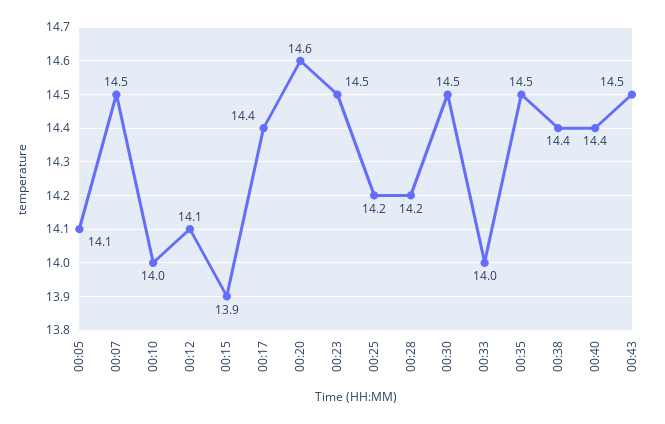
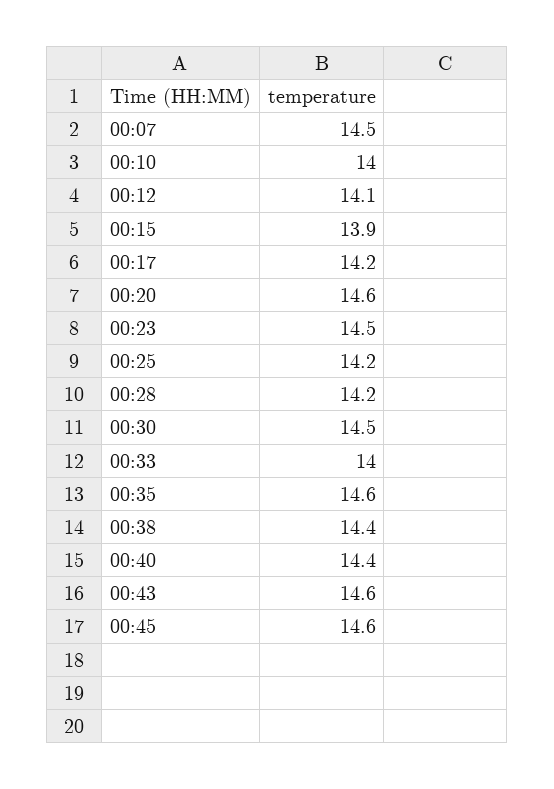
00:05: 14.1 -> none
00:17: 14.4 -> 14.2
00:35: 14.5 -> 14.6
00:43: 14.5 -> 14.6
00:45: none -> 14.6

